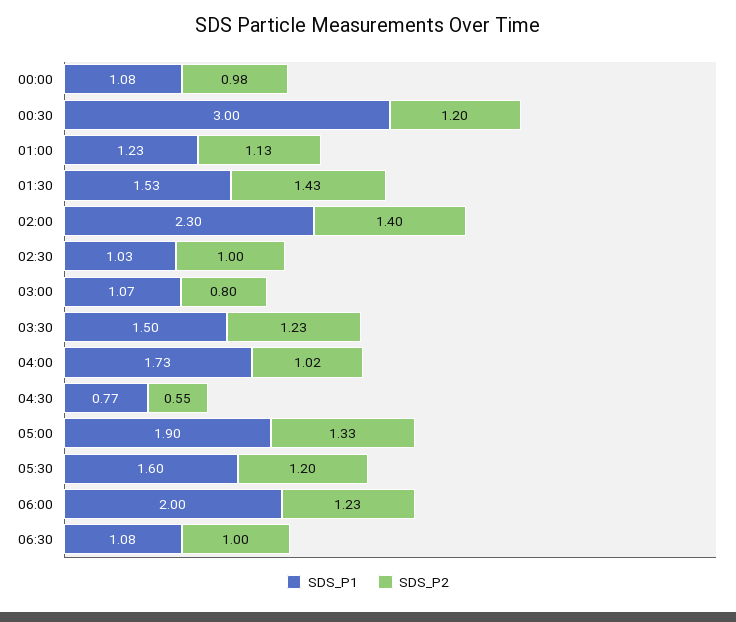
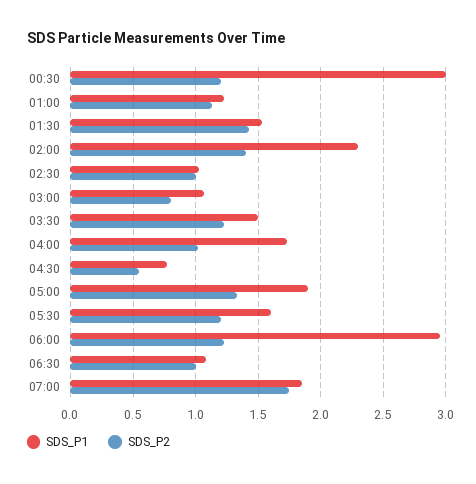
SDS_P1, 00:00: 1.08 -> none
SDS_P2, 00:00: 0.98 -> none
SDS_P1, 06:00: 2 -> 2.95
SDS_P1, 07:00: none -> 1.85
SDS_P2, 07:00: none -> 1.75

